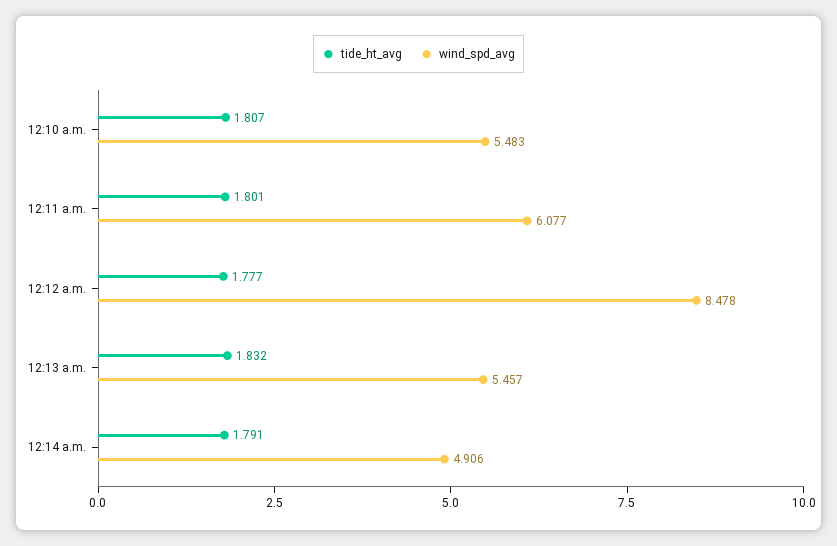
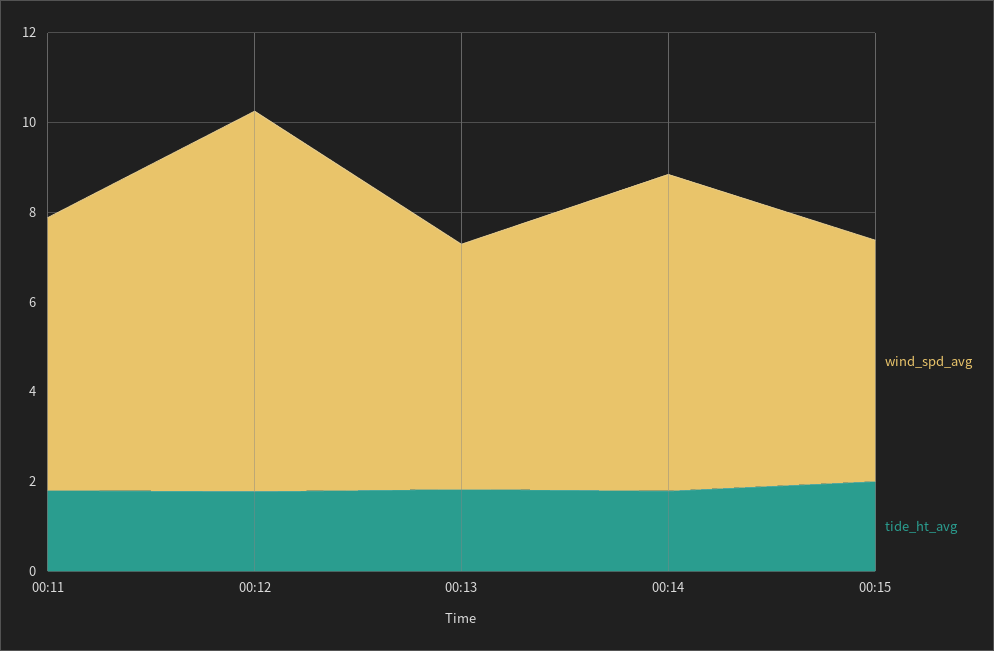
tide_ht_avg, 12:10 a.m.: 1.807 -> none
wind_spd_avg, 12:10 a.m.: 5.483 -> none
wind_spd_avg, 12:14 a.m.: 4.906 -> 7
wind_spd_avg, 00:15: none -> 5.5
tide_ht_avg, 00:15: none -> 2

